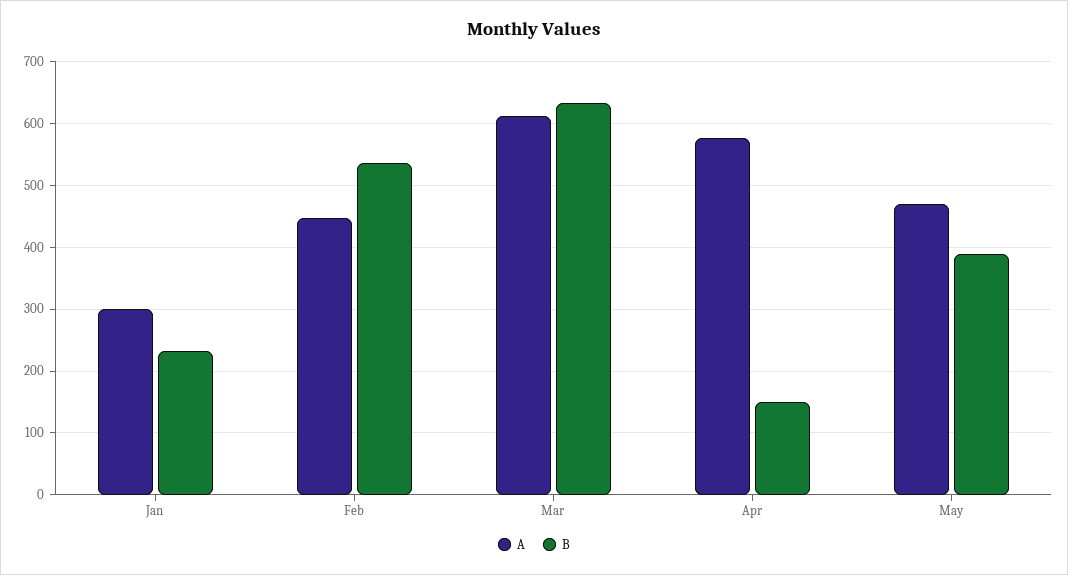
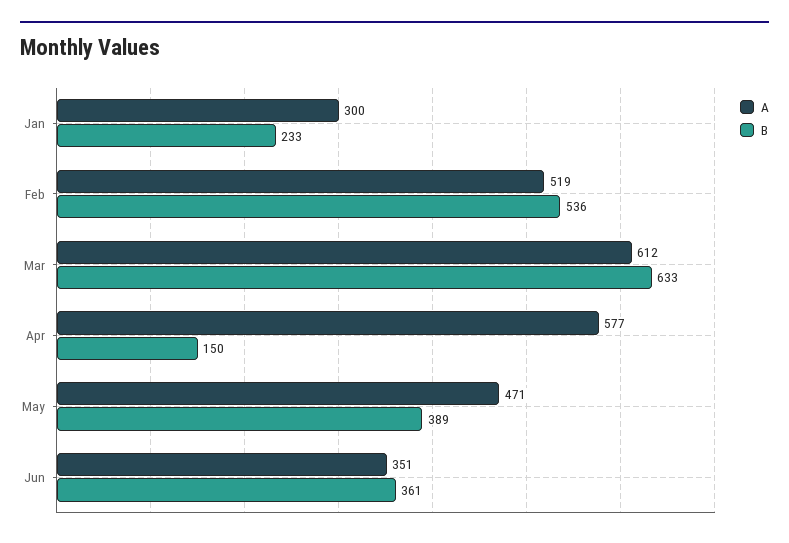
A, Feb: 450 -> 519
A, Jun: none -> 351
B, Jun: none -> 361

